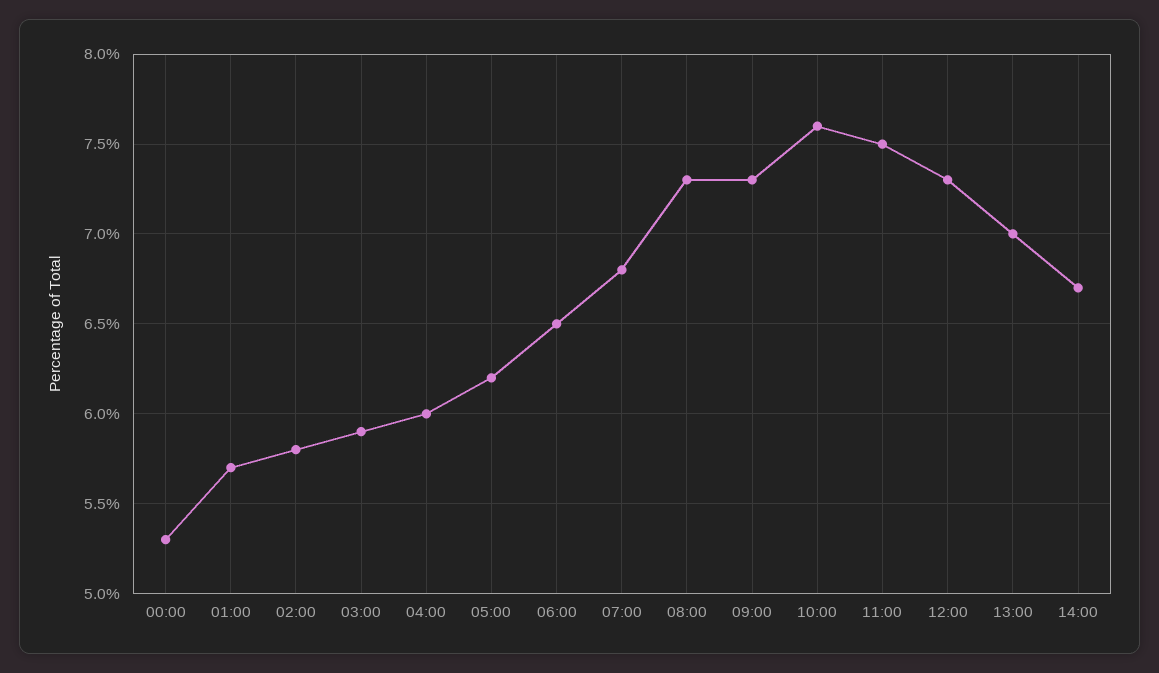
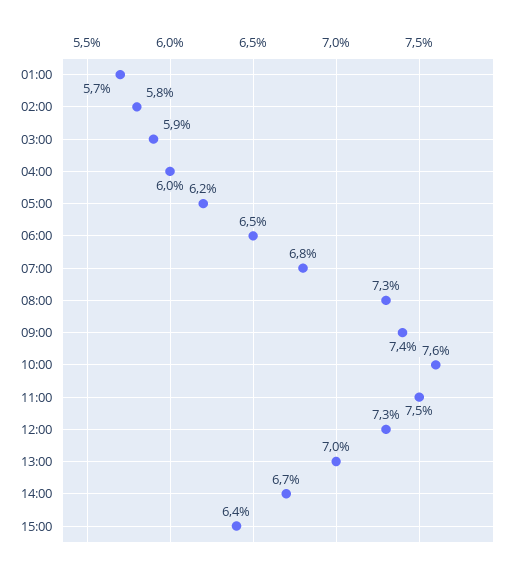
00:00: 5.3 -> none
09:00: 7.3 -> 7.4
15:00: none -> 6.4

